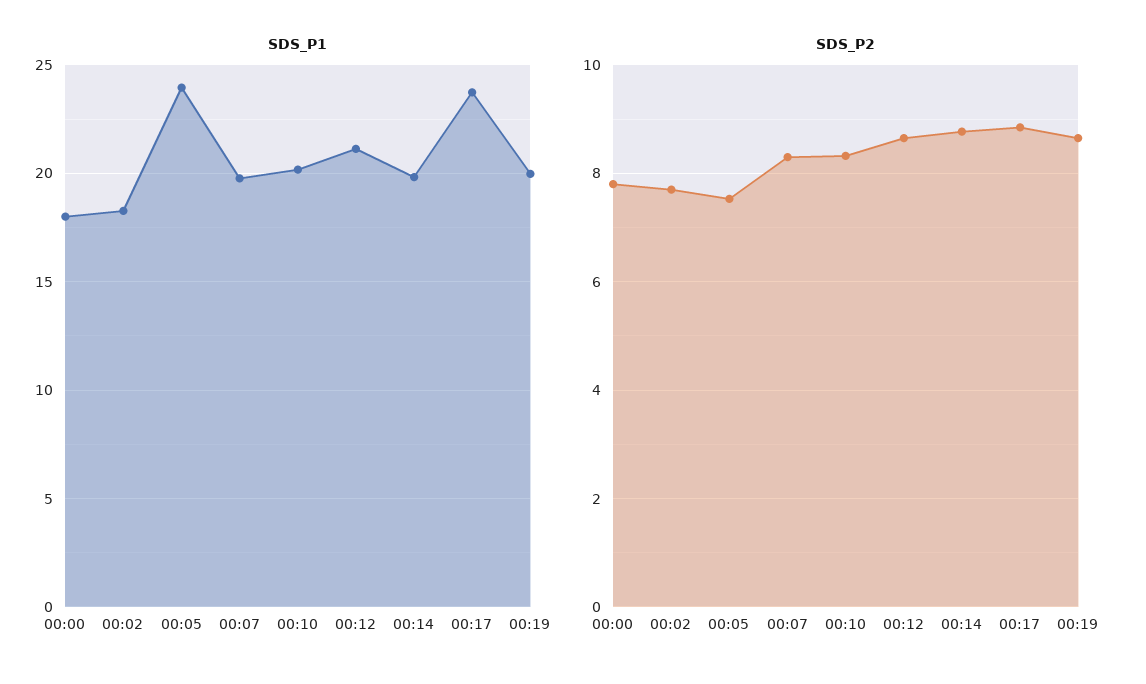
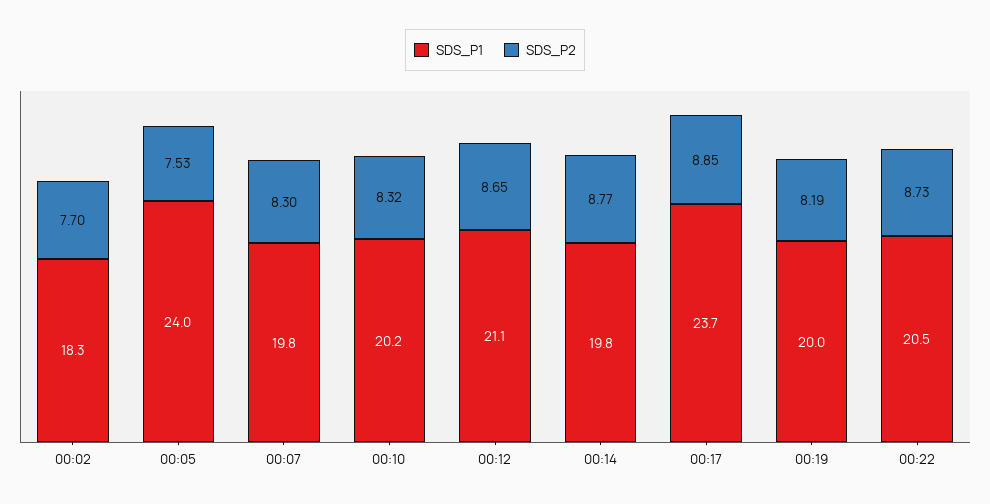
SDS_P1, 00:00: 18 -> none
SDS_P2, 00:00: 7.8 -> none
SDS_P2, 00:19: 8.6 -> 8.19
SDS_P1, 00:22: none -> 20.5
SDS_P2, 00:22: none -> 8.73

